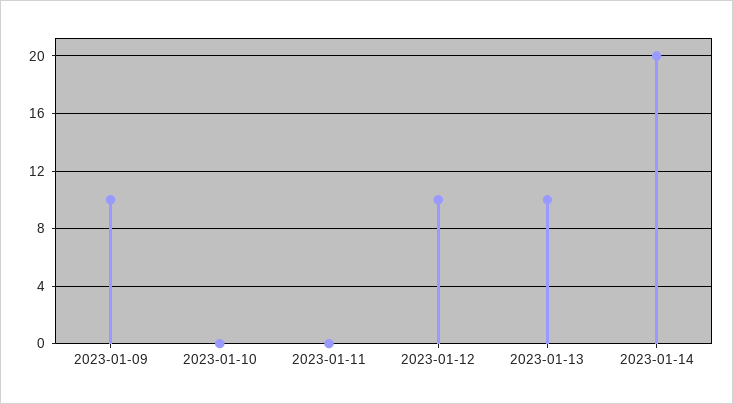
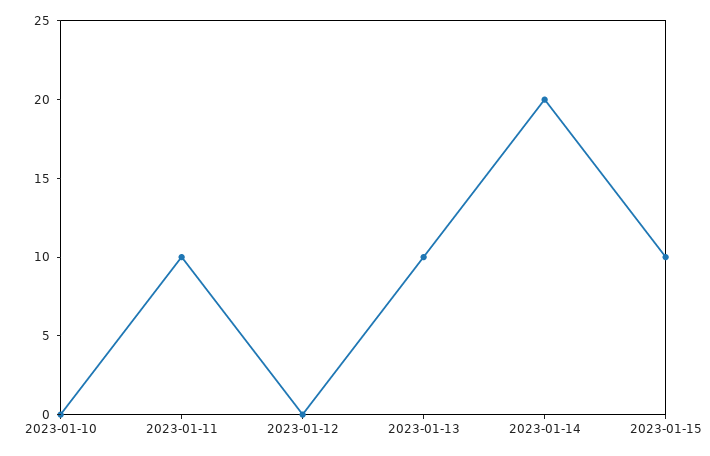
2023-01-09: 10 -> none
2023-01-11: 0 -> 10
2023-01-12: 10 -> 0
2023-01-15: none -> 10

